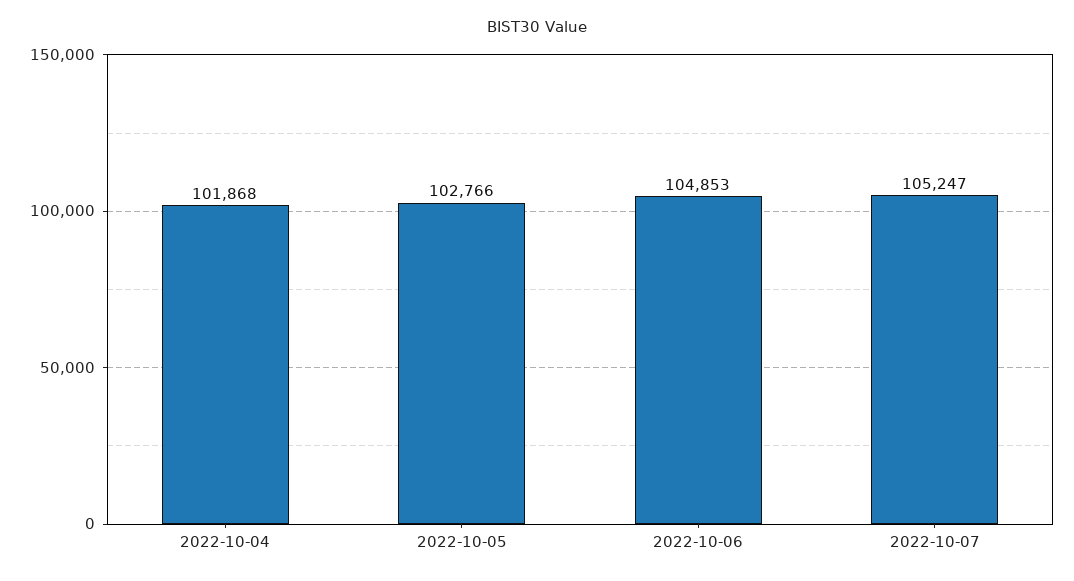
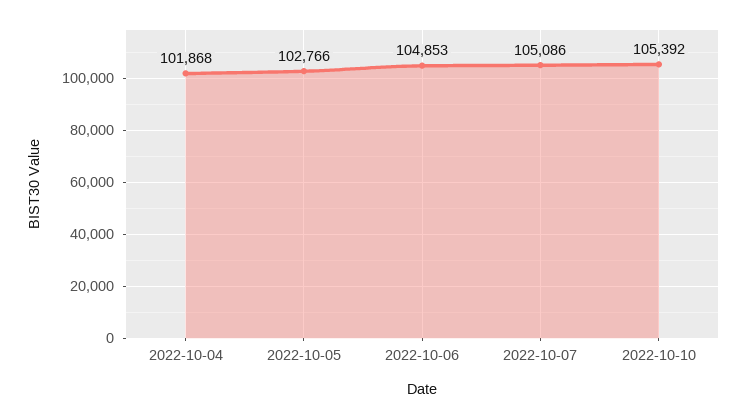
2022-10-07: 105247 -> 105086
2022-10-10: none -> 105392

